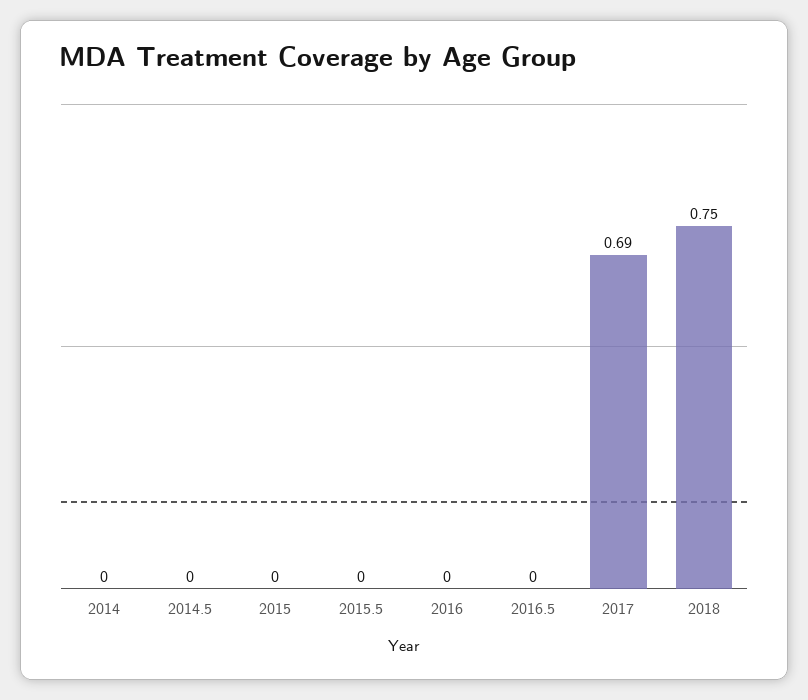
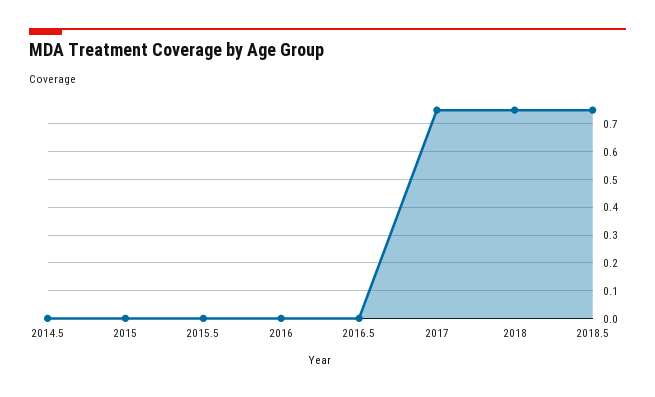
2014: 0 -> none
2017: 0.69 -> 0.75
2018.5: none -> 0.75

